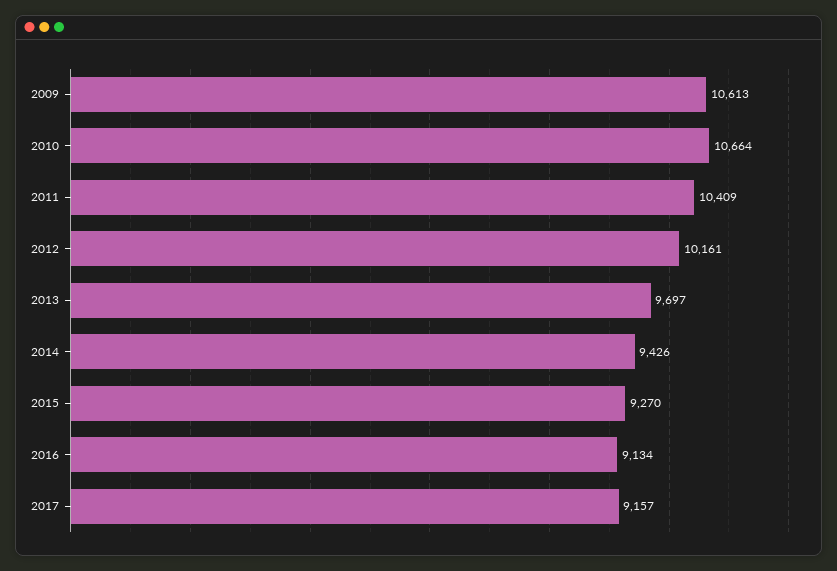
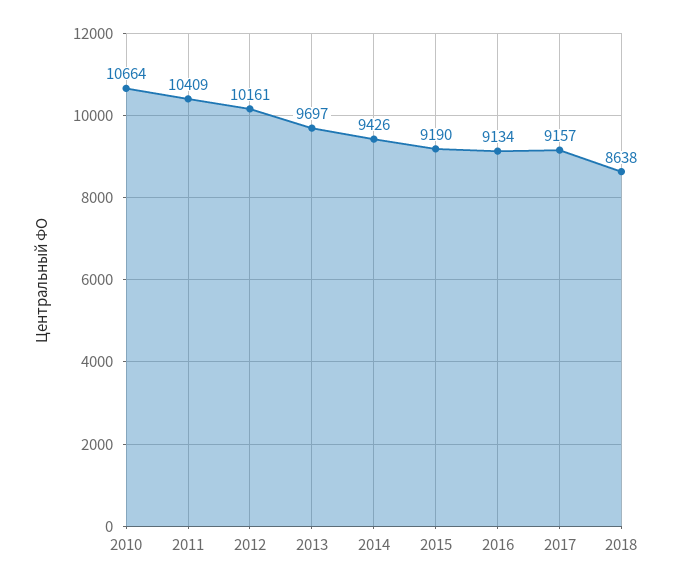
2009: 10613 -> none
2015: 9270 -> 9190
2018: none -> 8638

